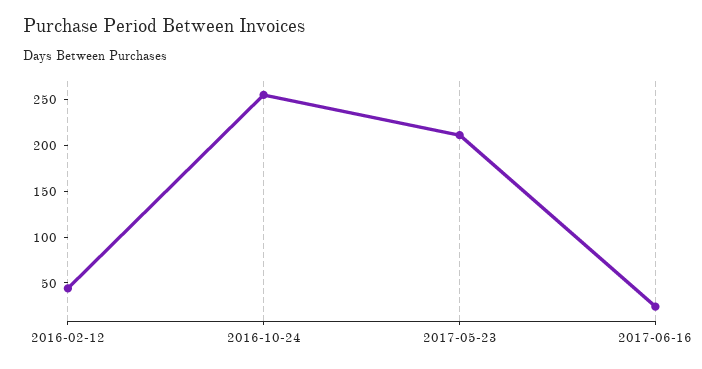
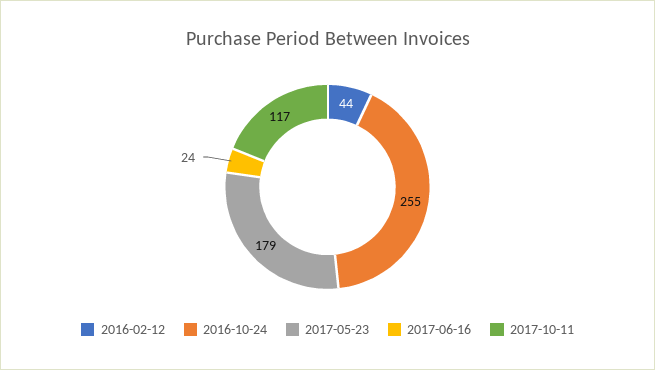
2017-05-23: 210 -> 179
2017-10-11: none -> 117

